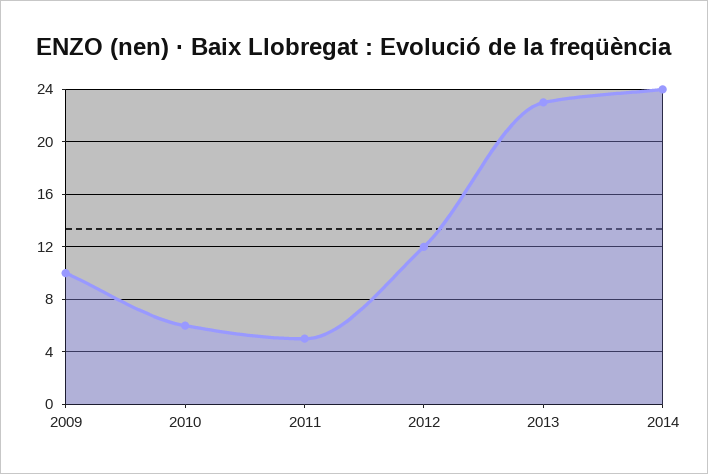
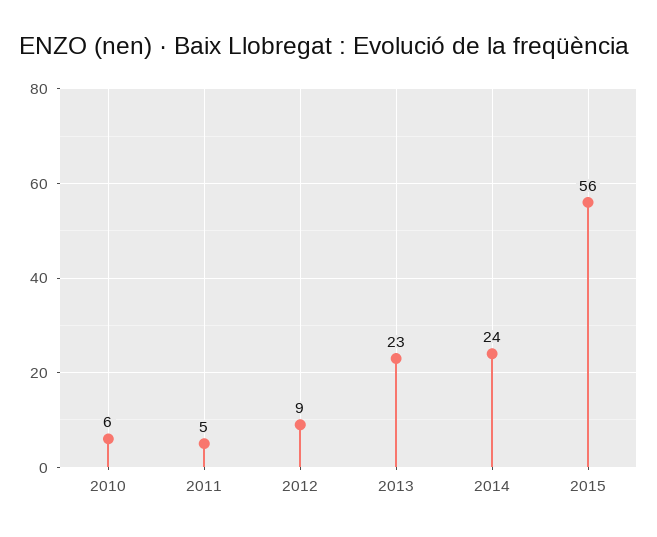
2009: 10 -> none
2012: 12 -> 9
2015: none -> 56

